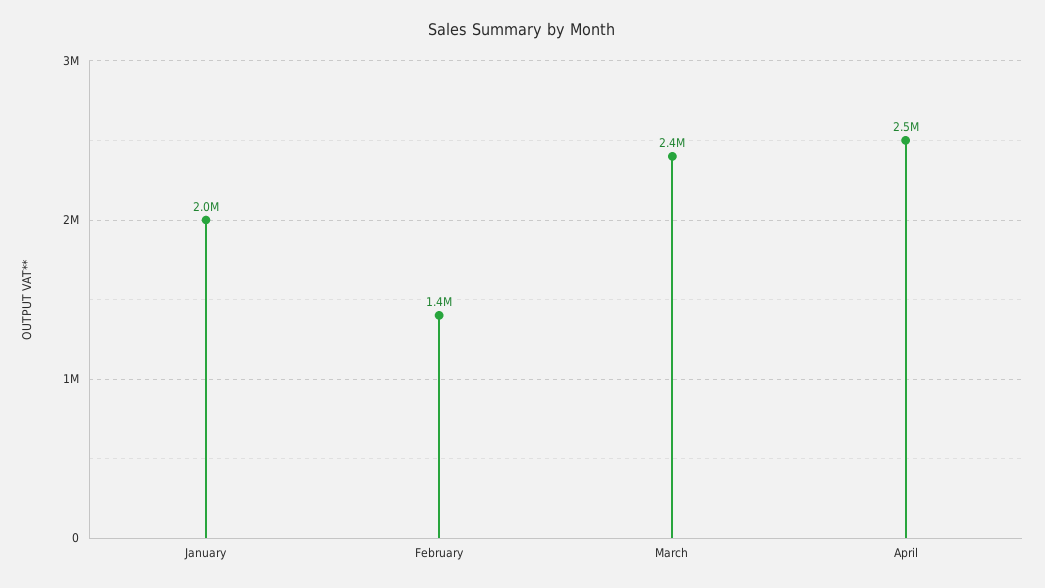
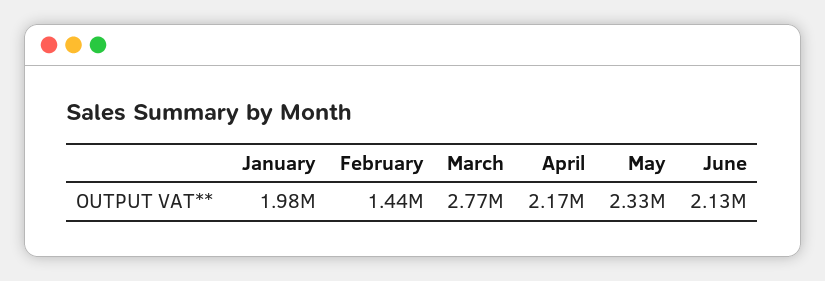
March: 2400000 -> 2770000
April: 2500000 -> 2170000
May: none -> 2330000
June: none -> 2130000

